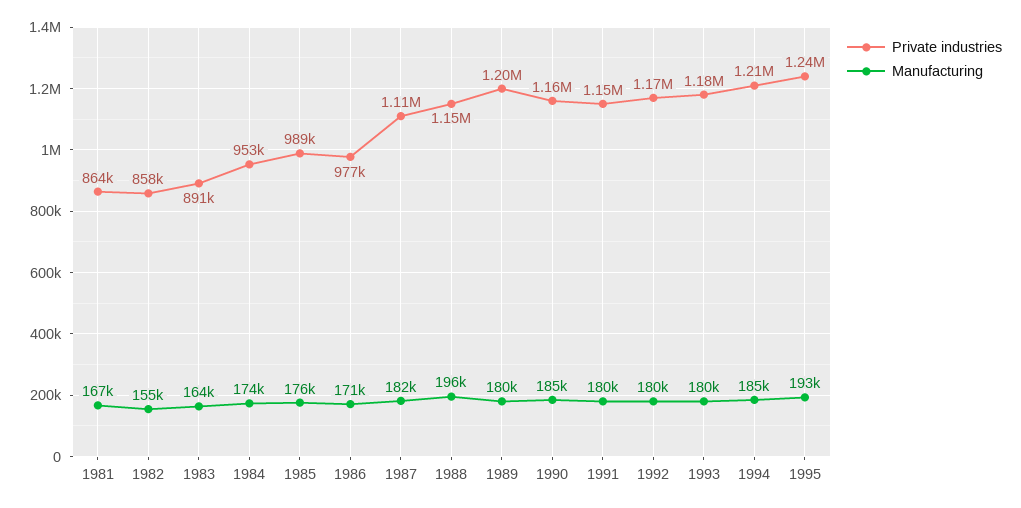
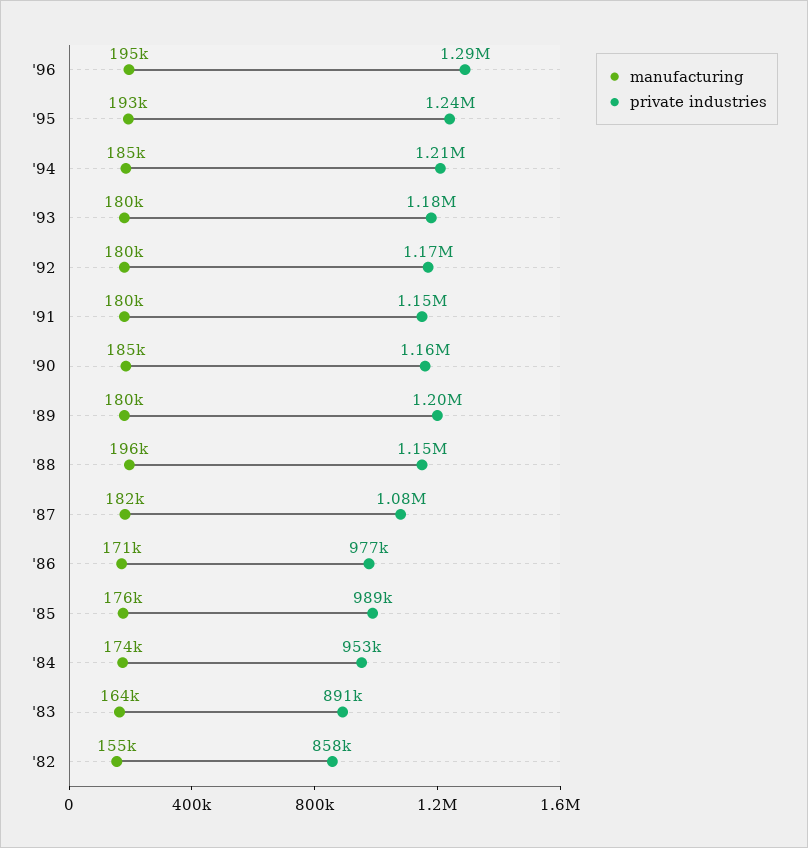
Private industries, 1981: 864000 -> none
Manufacturing, 1981: 167000 -> none
Private industries, 1987: 1110000 -> 1080000
Manufacturing, '96: none -> 195000
Private industries, '96: none -> 1290000

